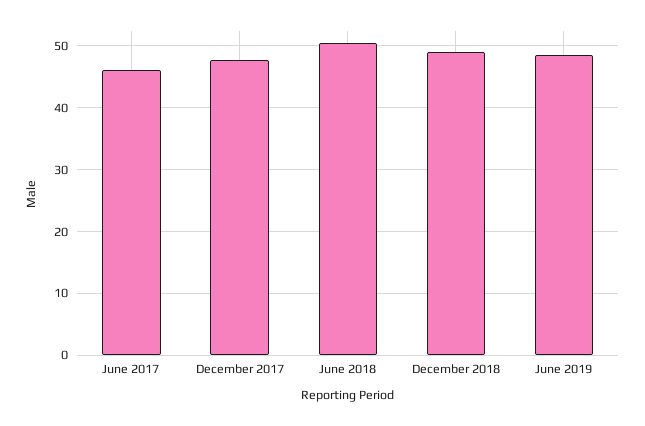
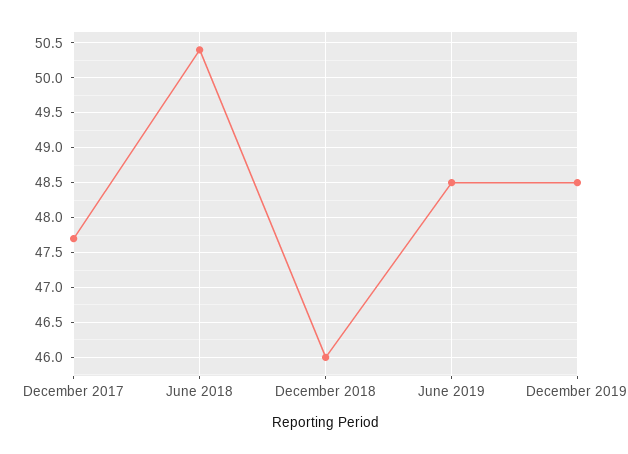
June 2017: 46 -> none
December 2018: 49 -> 46
December 2019: none -> 48.5

